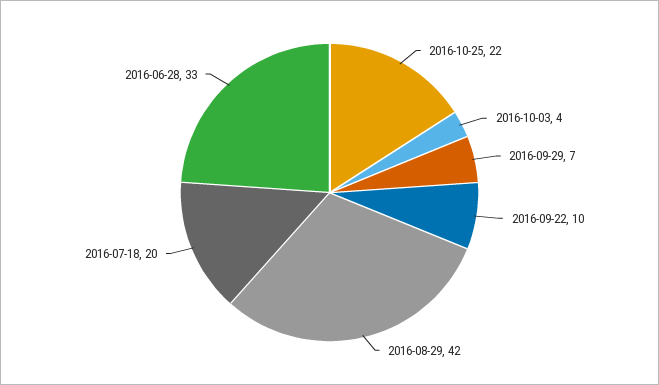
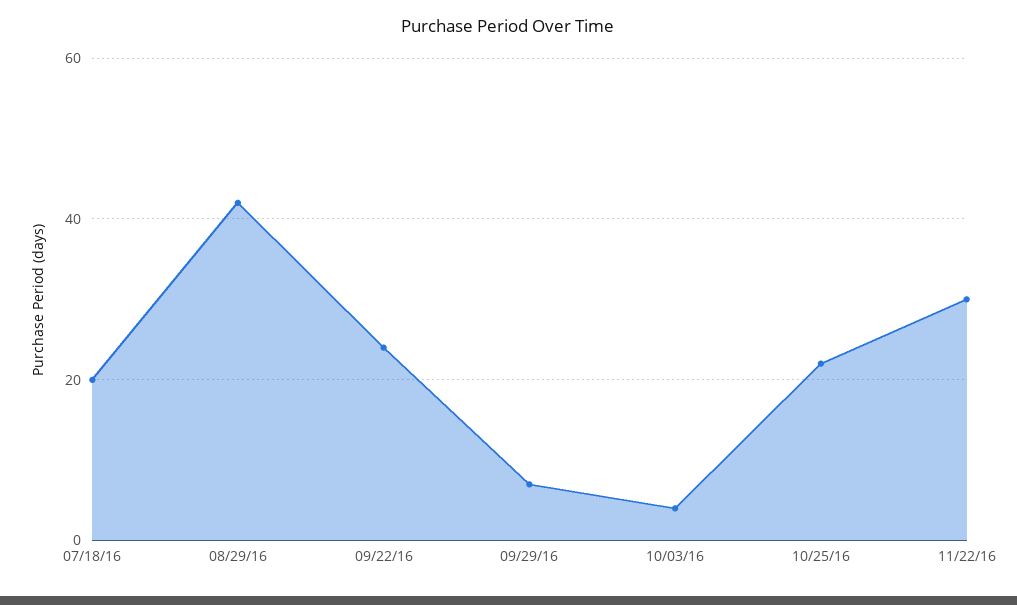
2016-09-22: 10 -> 25
2016-06-28: 33 -> none
11/22/16: none -> 30

